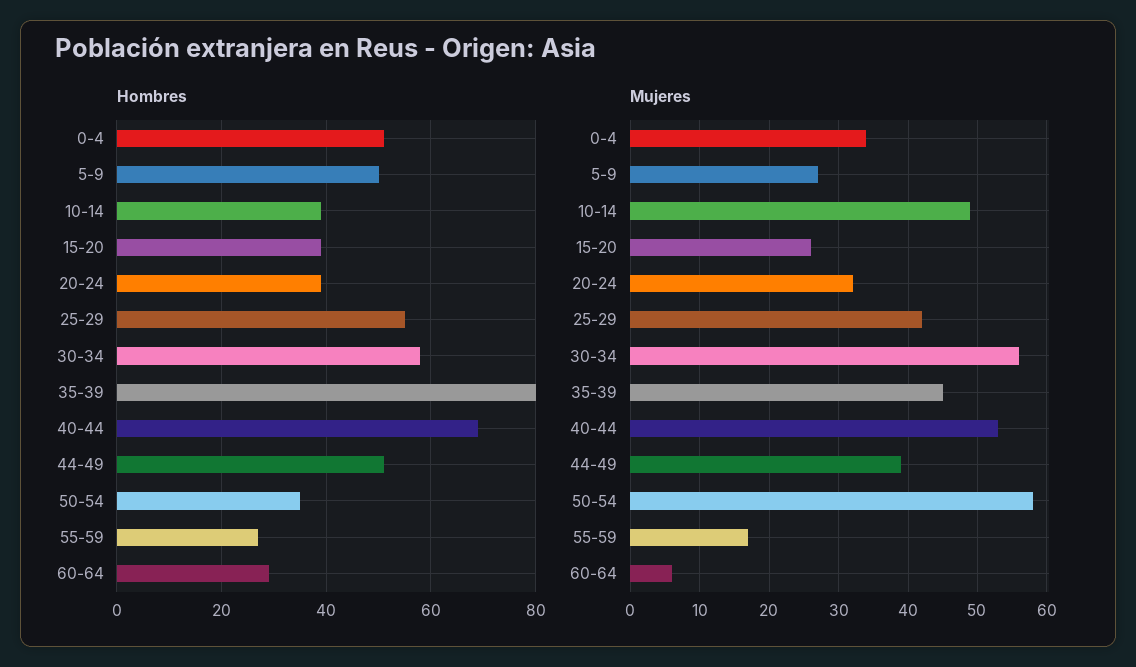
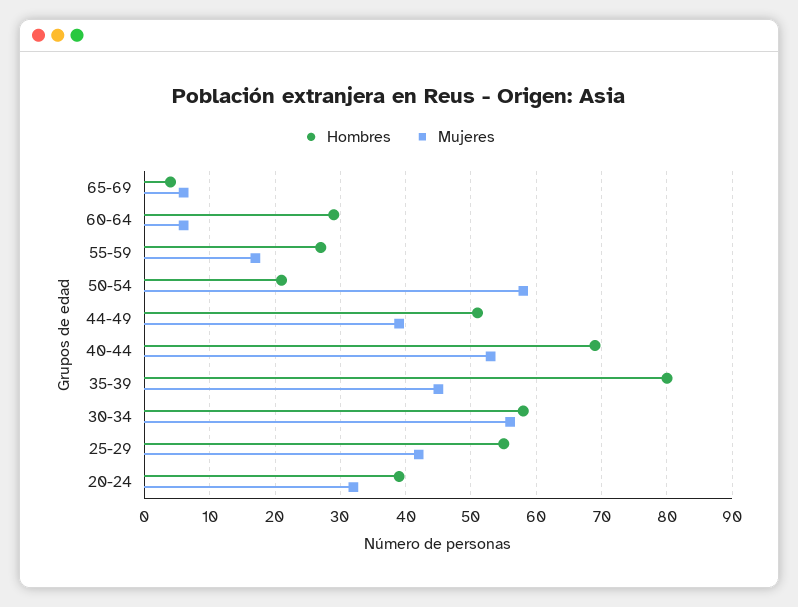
Hombres, 0-4: 50 -> none
Hombres, 5-9: 50 -> none
Hombres, 10-14: 40 -> none
Hombres, 15-20: 40 -> none
Hombres, 50-54: 35 -> 21
Mujeres, 0-4: 34 -> none
Mujeres, 5-9: 27 -> none
Mujeres, 10-14: 49 -> none
Mujeres, 15-20: 26 -> none
Hombres, 65-69: none -> 4
Mujeres, 65-69: none -> 6

